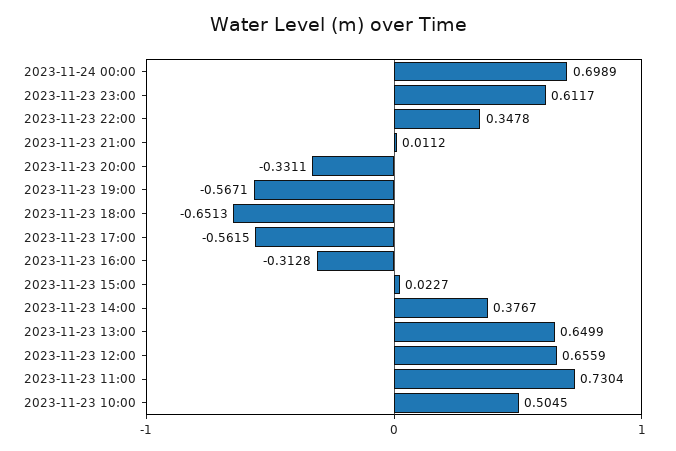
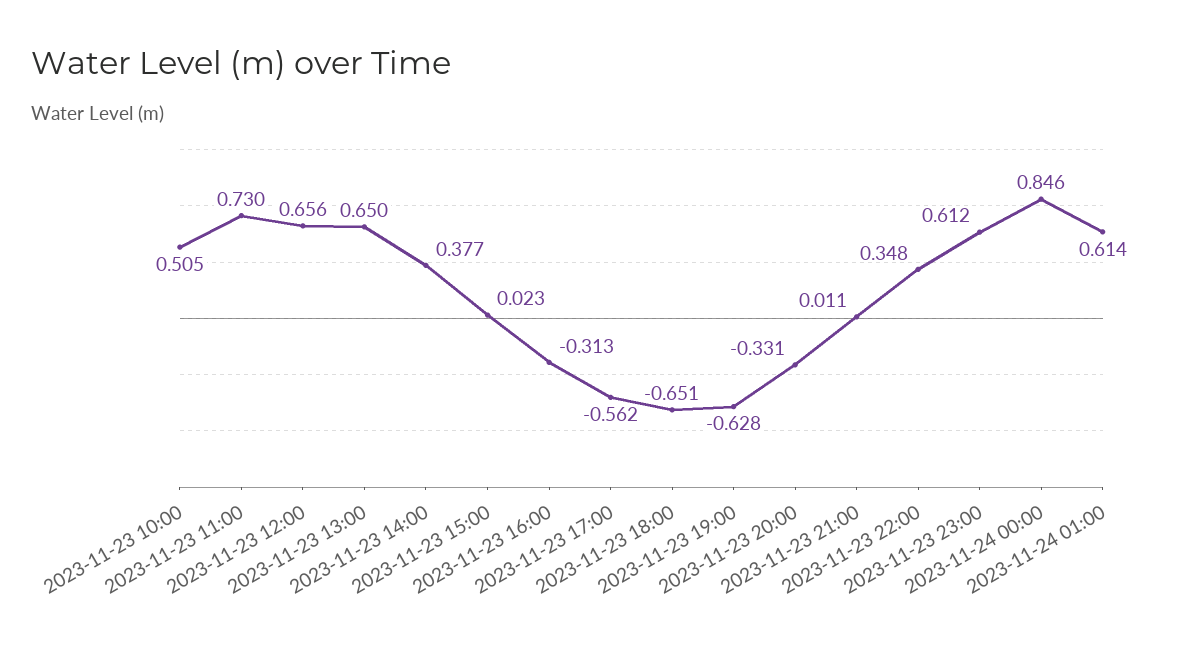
2023-11-24 00:00: 0.6989 -> 0.846
2023-11-23 19:00: -0.5671 -> -0.628
2023-11-24 01:00: none -> 0.614

